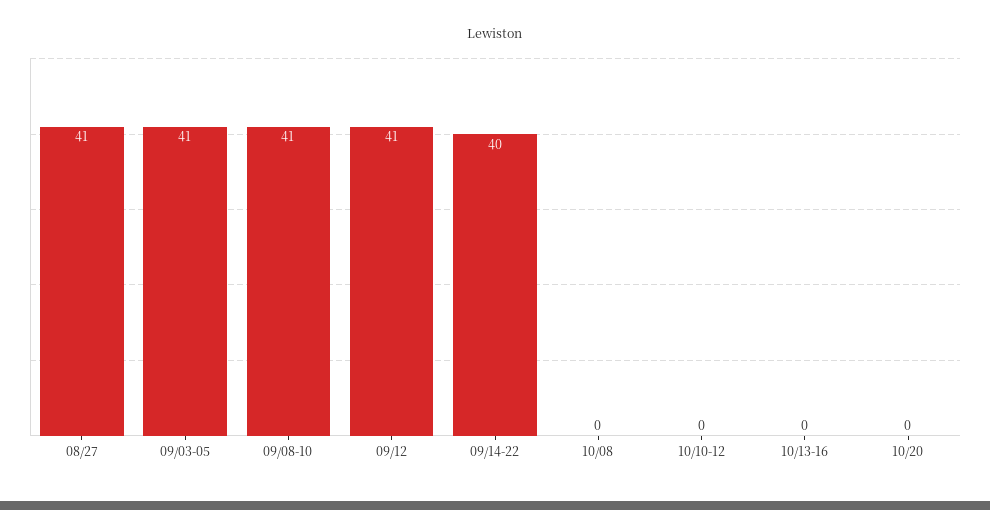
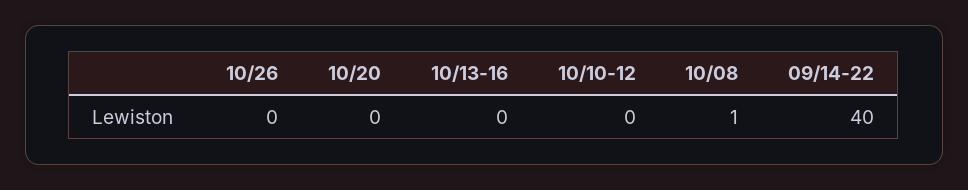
08/27: 41 -> none
09/03-05: 41 -> none
09/08-10: 41 -> none
09/12: 41 -> none
10/08: 0 -> 1
10/26: none -> 0

